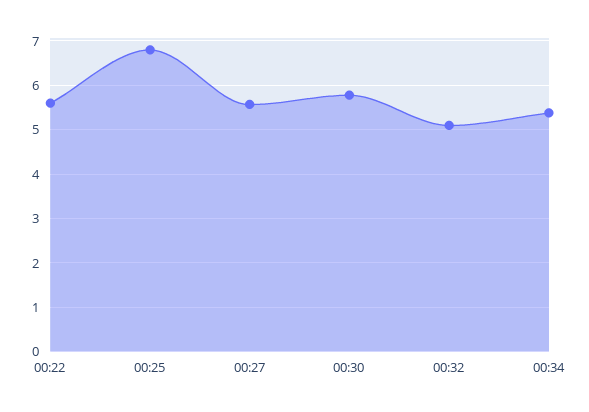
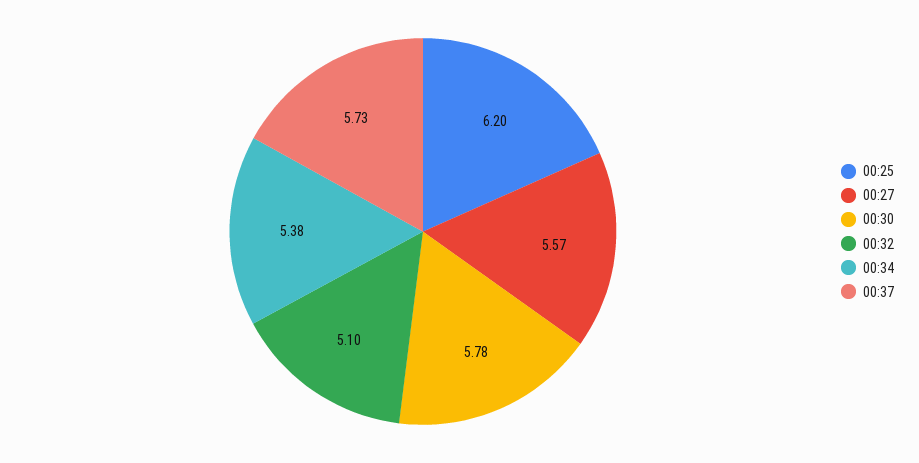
00:22: 5.6 -> none
00:25: 6.8 -> 6.2
00:37: none -> 5.73

